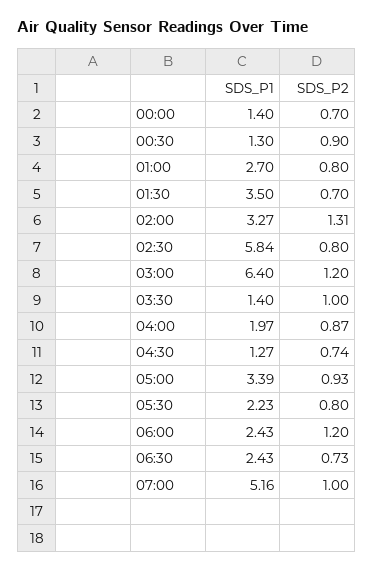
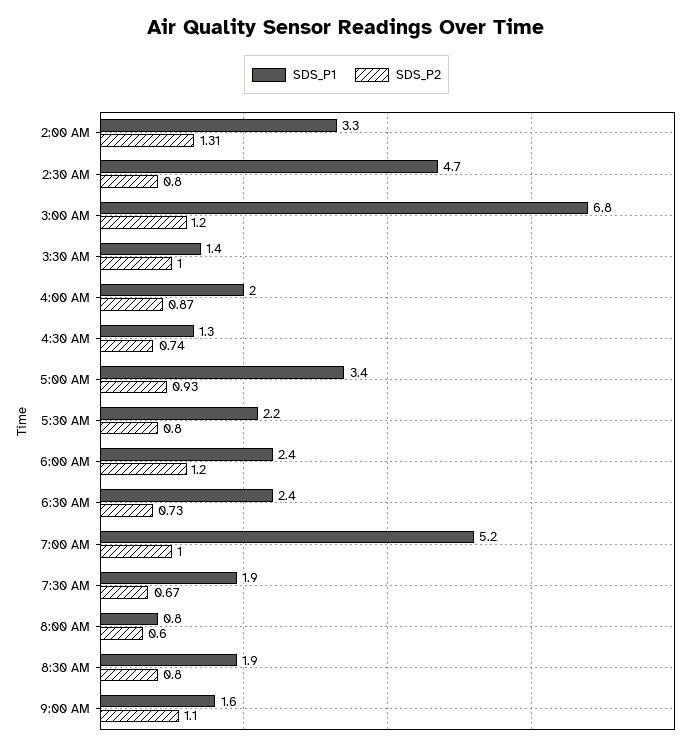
SDS_P1, 00:00: 1.4 -> none
SDS_P2, 00:00: 0.7 -> none
SDS_P1, 00:30: 1.3 -> none
SDS_P2, 00:30: 0.9 -> none
SDS_P1, 01:00: 2.7 -> none
SDS_P2, 01:00: 0.8 -> none
SDS_P1, 01:30: 3.5 -> none
SDS_P2, 01:30: 0.7 -> none
SDS_P1, 02:30: 5.84 -> 4.7
SDS_P1, 03:00: 6.4 -> 6.8
SDS_P1, 7:30 AM: none -> 1.9
SDS_P2, 7:30 AM: none -> 0.67
SDS_P1, 8:00 AM: none -> 0.8
SDS_P2, 8:00 AM: none -> 0.6
SDS_P1, 8:30 AM: none -> 1.9
SDS_P2, 8:30 AM: none -> 0.8
SDS_P1, 9:00 AM: none -> 1.6
SDS_P2, 9:00 AM: none -> 1.1

